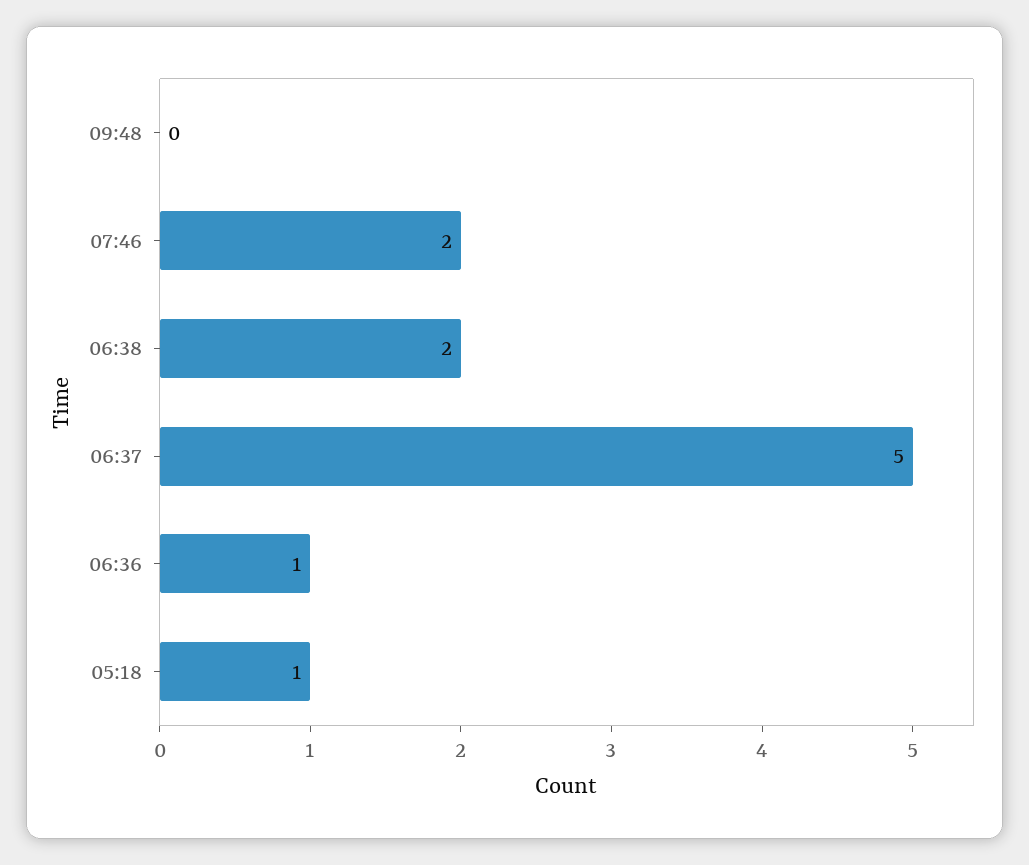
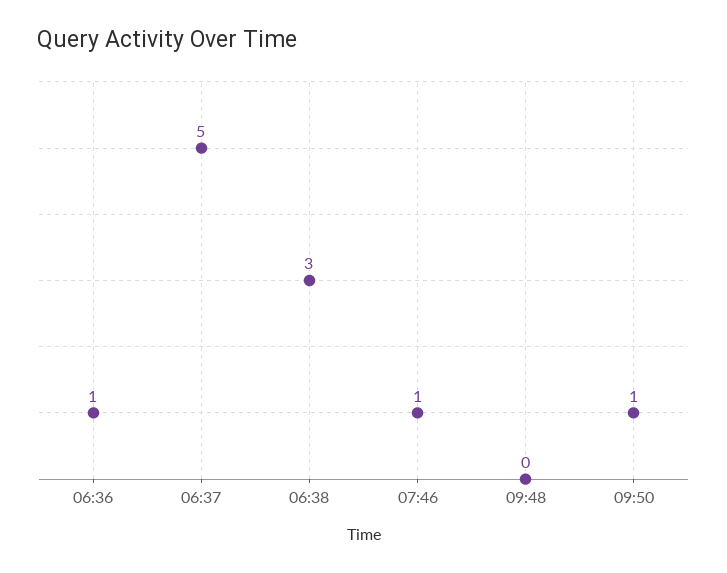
07:46: 2 -> 1
06:38: 2 -> 3
05:18: 1 -> none
09:50: none -> 1

